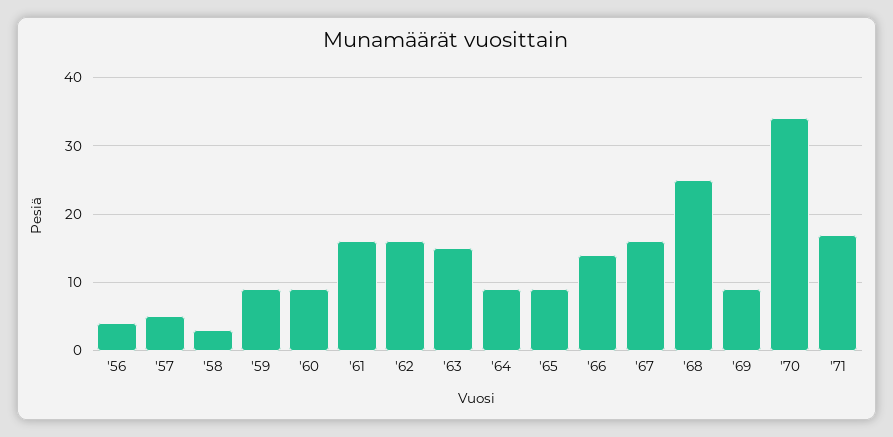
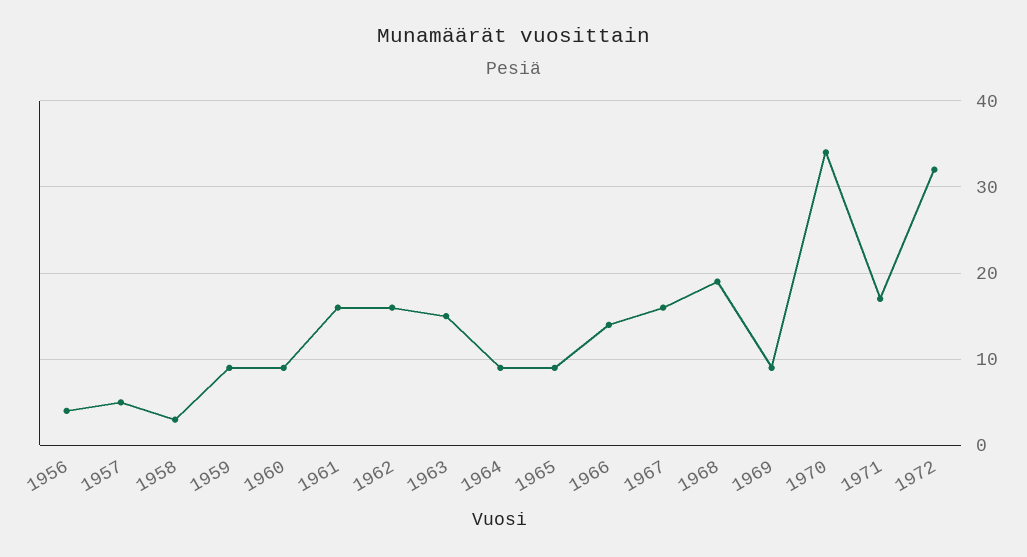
'68: 25 -> 19
1972: none -> 32

